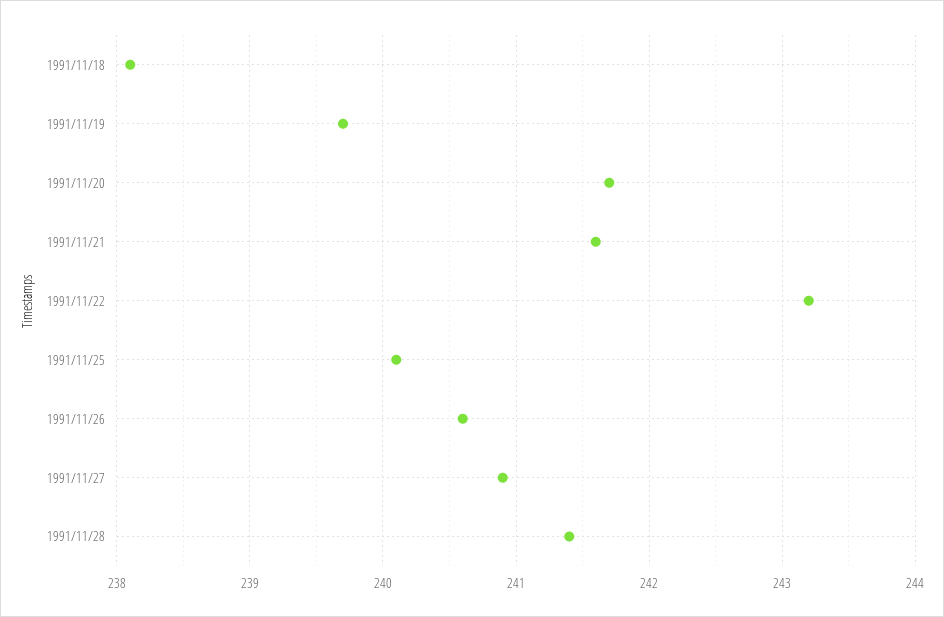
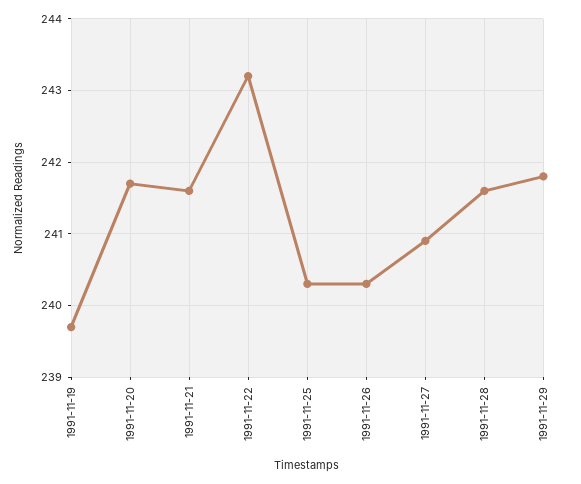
1991/11/18: 238.1 -> none
1991/11/25: 240.1 -> 240.3
1991/11/26: 240.6 -> 240.3
1991/11/28: 241.4 -> 241.6
1991-11-29: none -> 241.8

